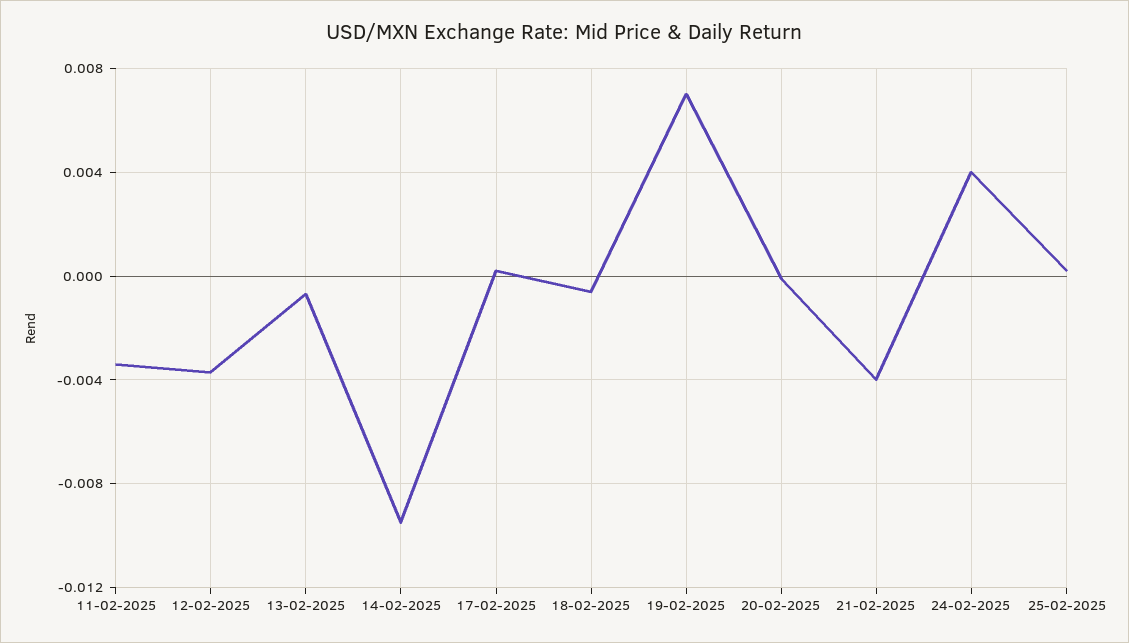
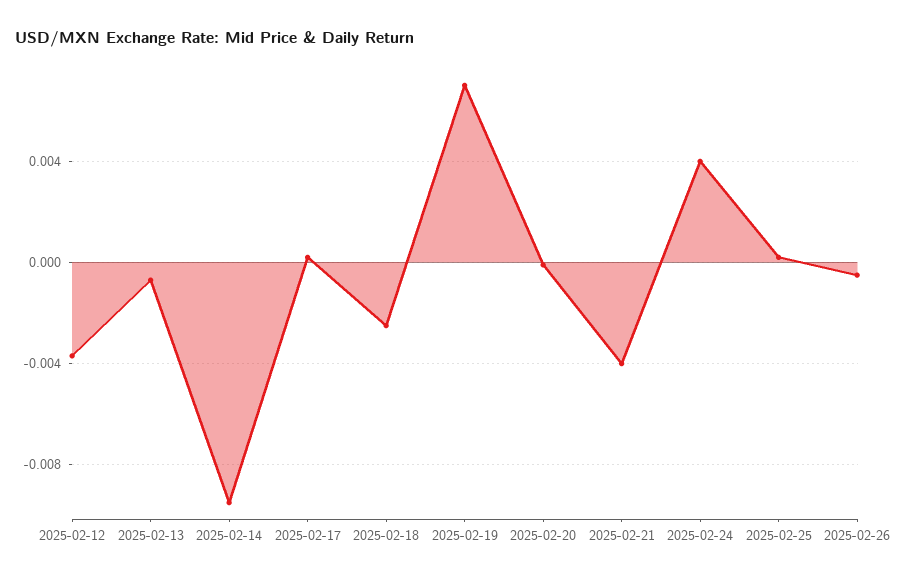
11-02-2025: -0.0035 -> none
18-02-2025: -0.0005 -> -0.0025
2025-02-26: none -> -0.0005

